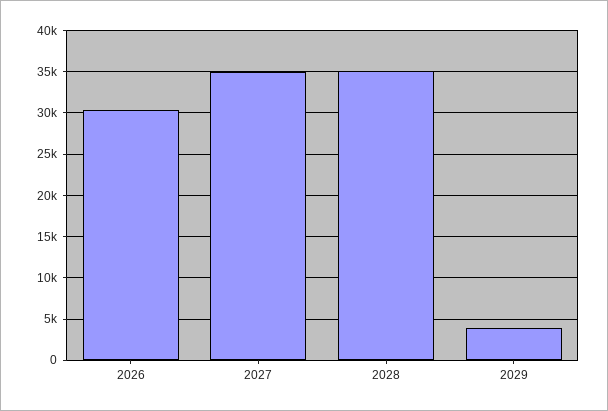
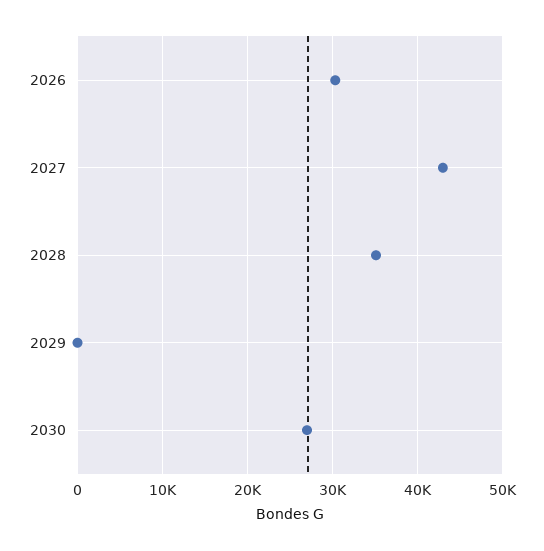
2027: 35000 -> 43000
2029: 4000 -> 0
2030: none -> 27000

